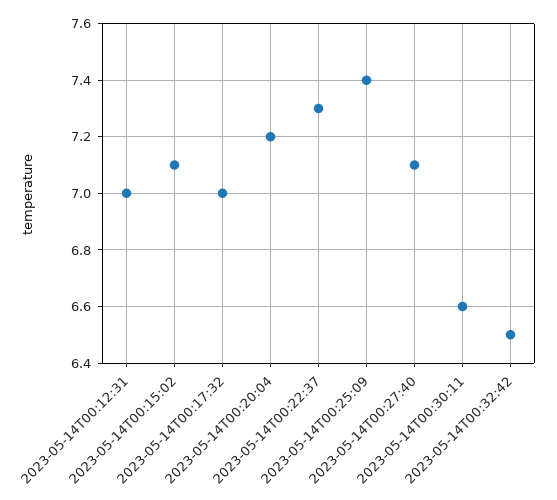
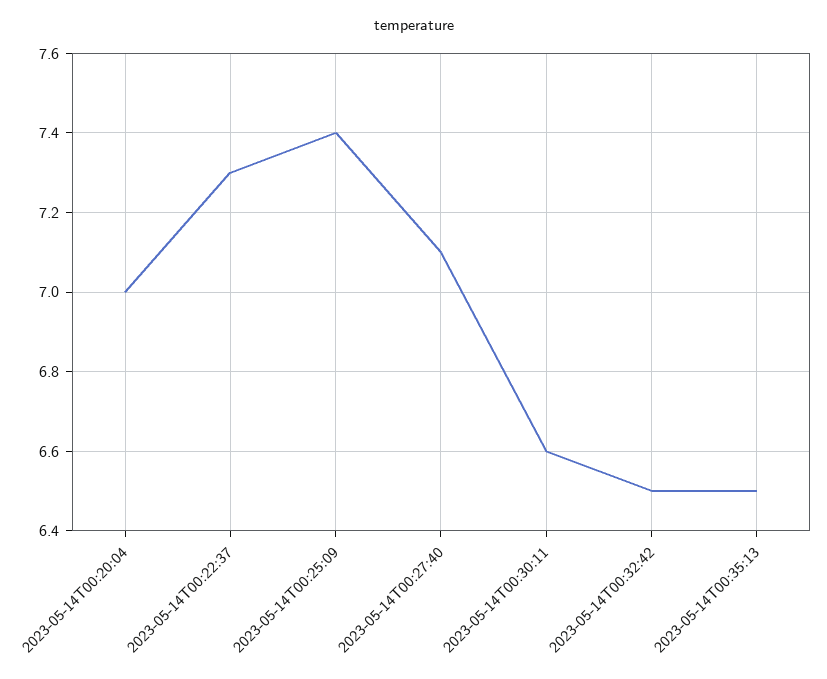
2023-05-14T00:12:31: 7 -> none
2023-05-14T00:15:02: 7.1 -> none
2023-05-14T00:17:32: 7 -> none
2023-05-14T00:20:04: 7.2 -> 7
2023-05-14T00:35:13: none -> 6.5

